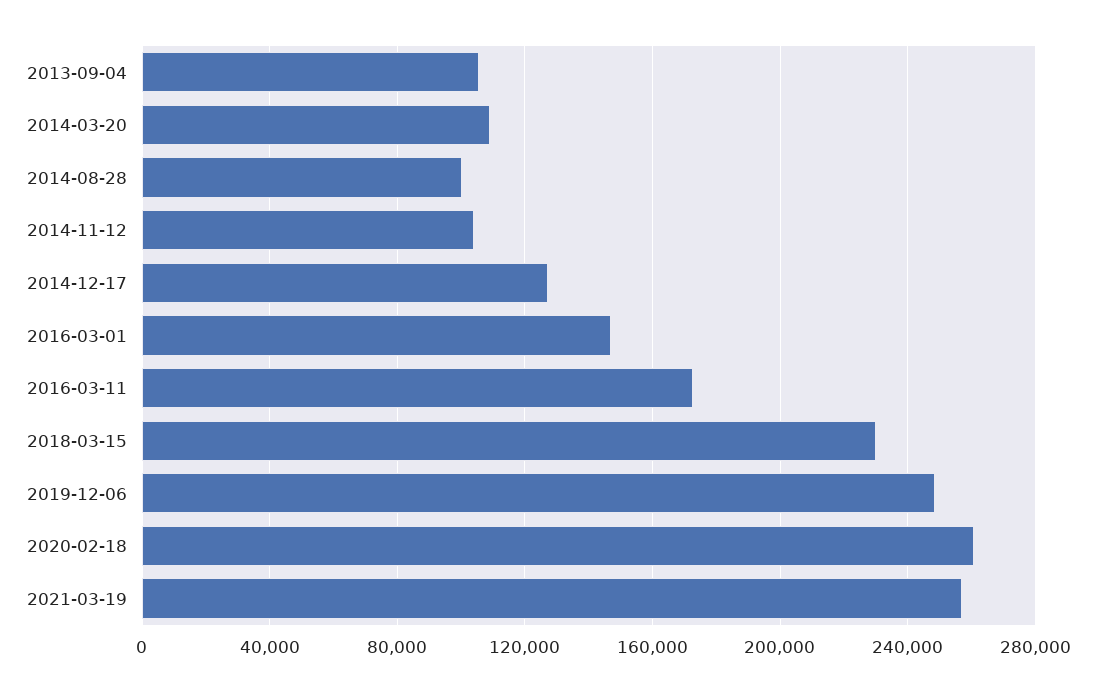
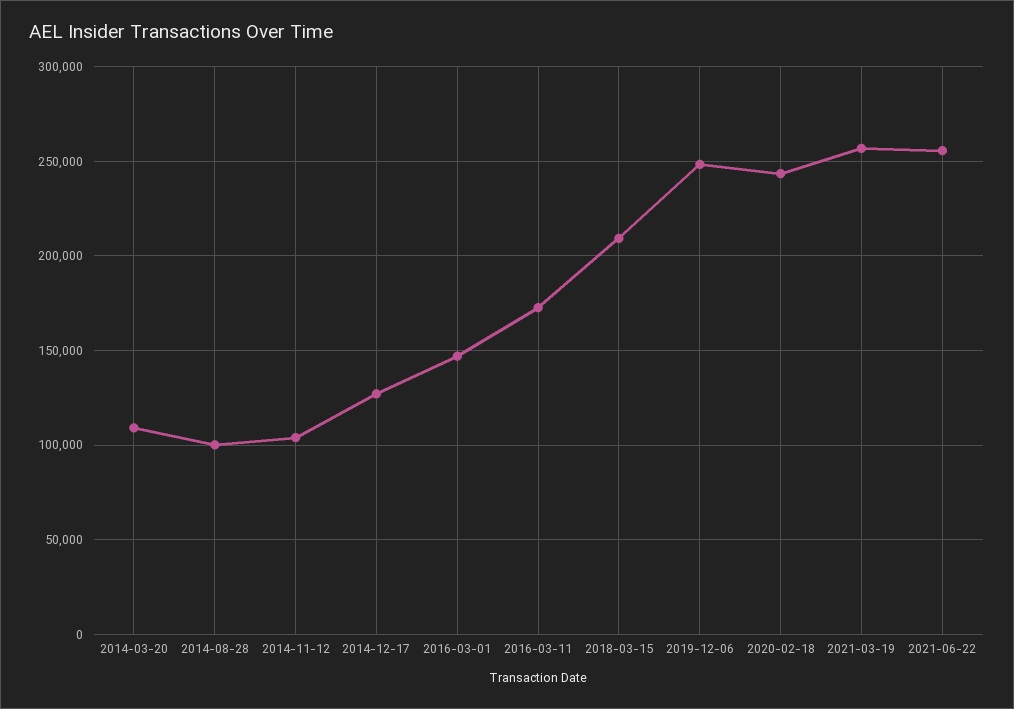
2013-09-04: 105000 -> none
2018-03-15: 230000 -> 210000
2020-02-18: 260000 -> 245000
2021-06-22: none -> 255000

